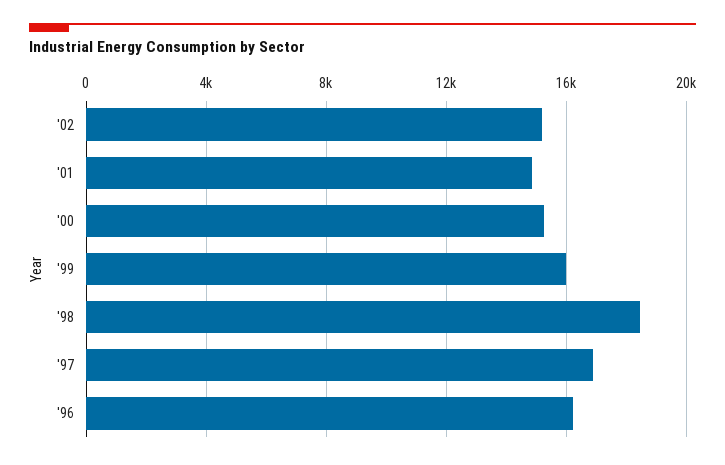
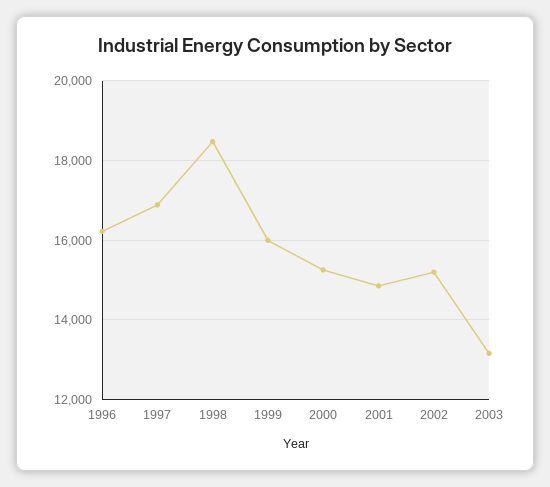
2003: none -> 13200

